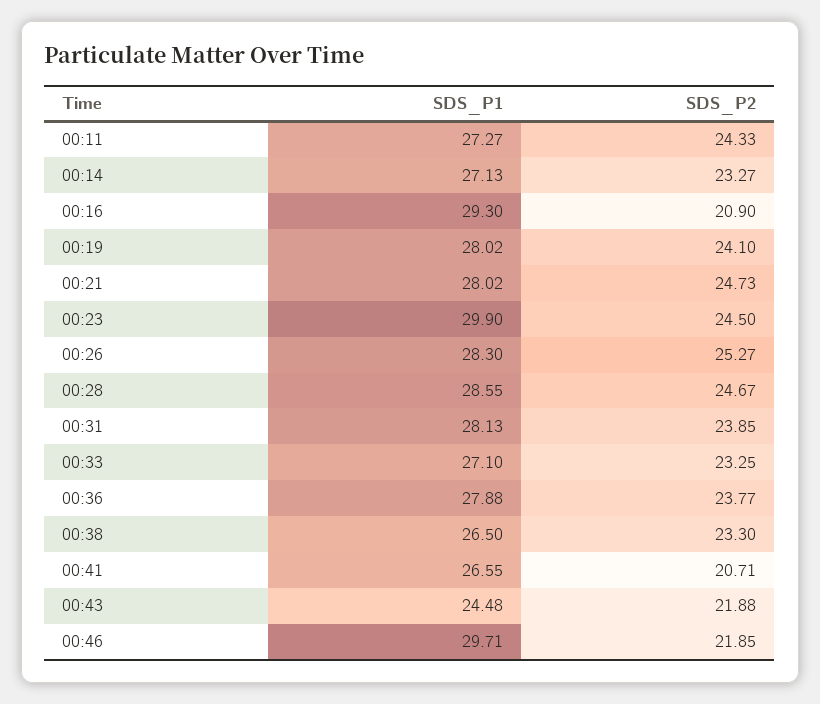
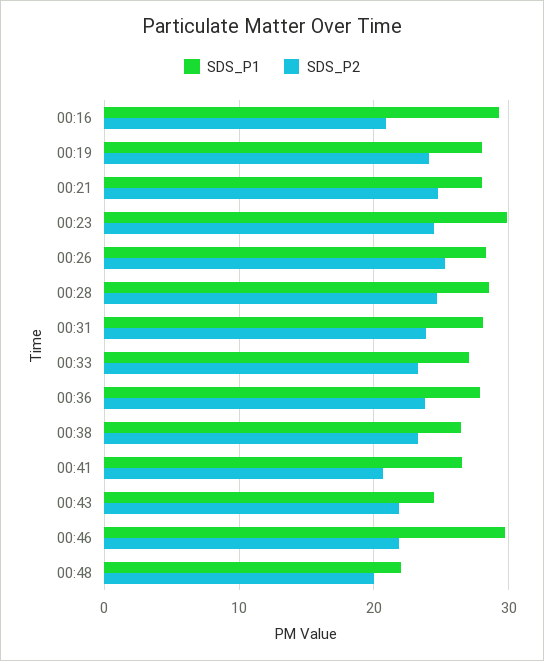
SDS_P1, 00:11: 27.27 -> none
SDS_P2, 00:11: 24.33 -> none
SDS_P1, 00:14: 27.13 -> none
SDS_P2, 00:14: 23.27 -> none
SDS_P1, 00:48: none -> 22
SDS_P2, 00:48: none -> 20

